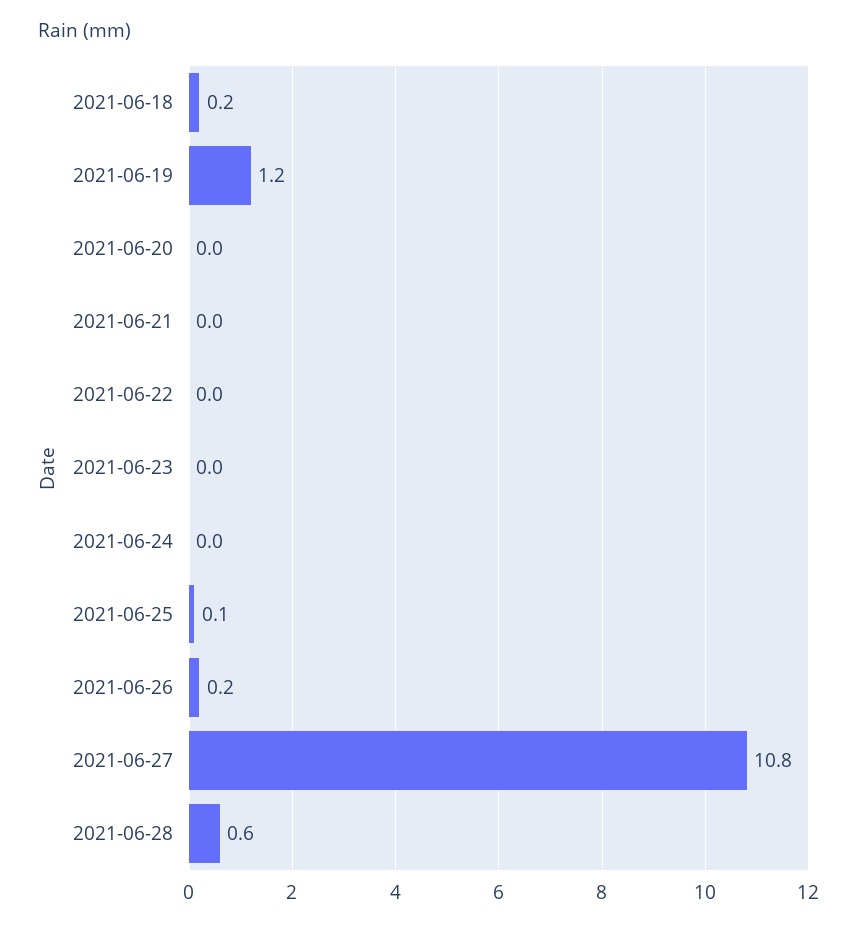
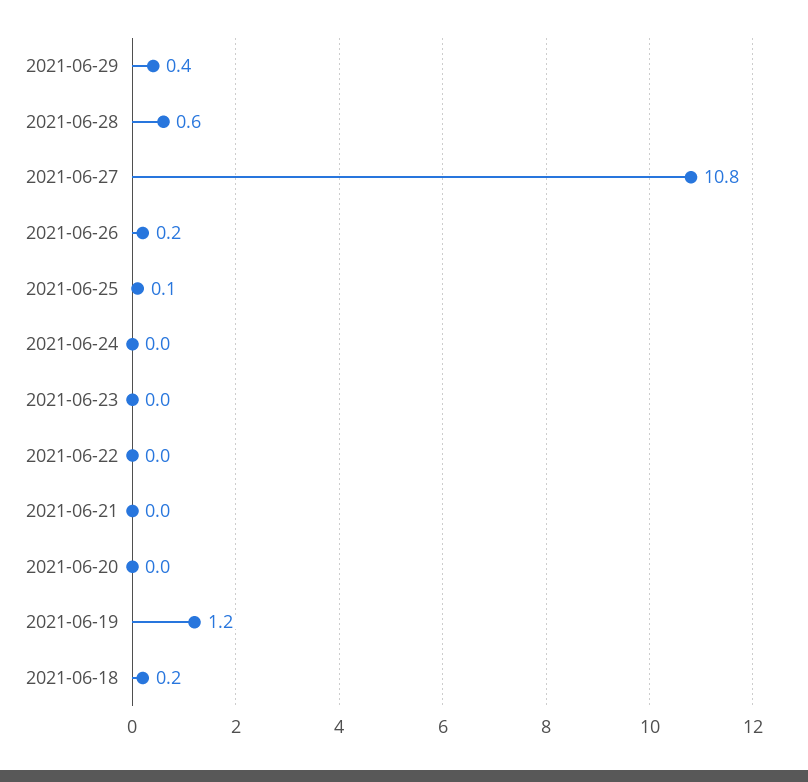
2021-06-29: none -> 0.4

